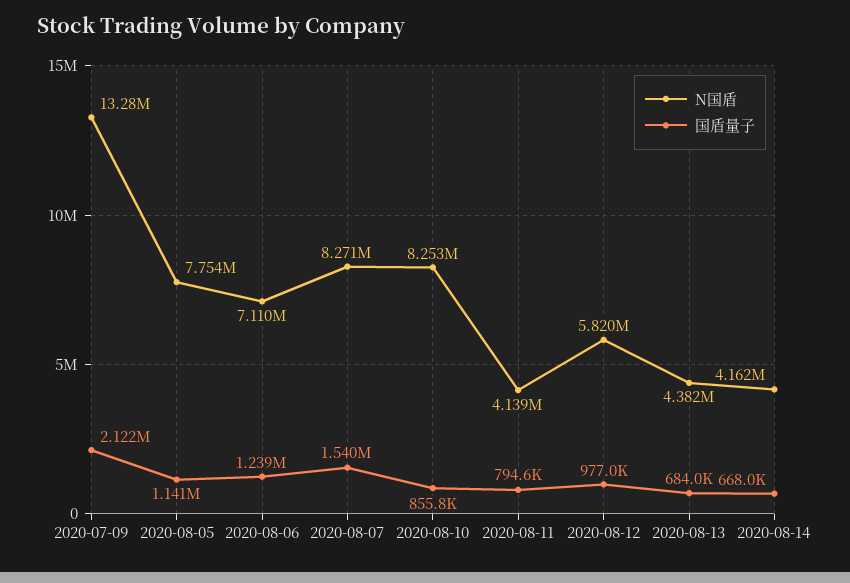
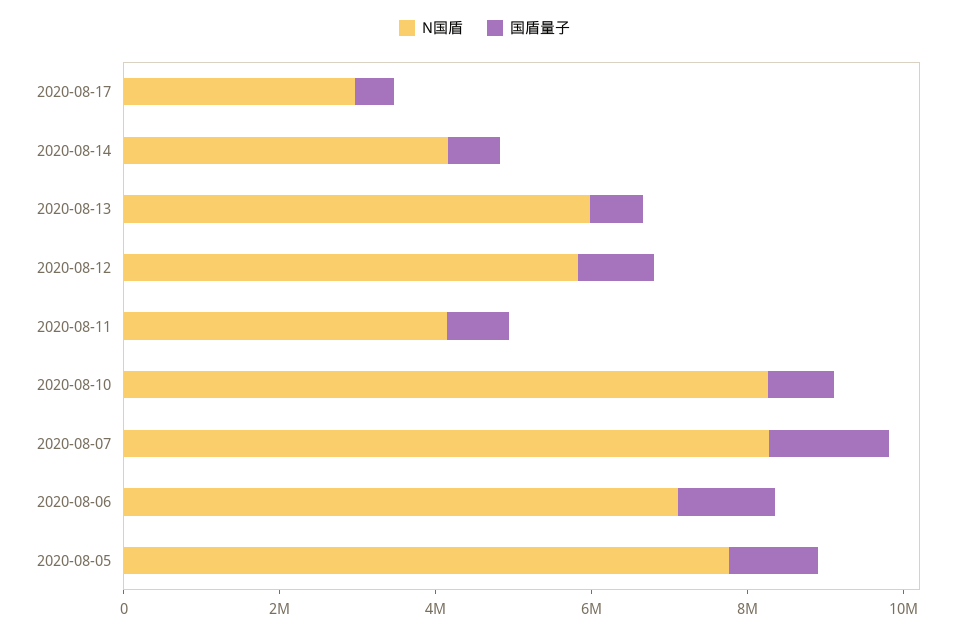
N国盾, 2020-07-09: 13280000 -> none
国盾量子, 2020-07-09: 2122000 -> none
N国盾, 2020-08-13: 4382000 -> 6000000
N国盾, 2020-08-17: none -> 3000000
国盾量子, 2020-08-17: none -> 500000

